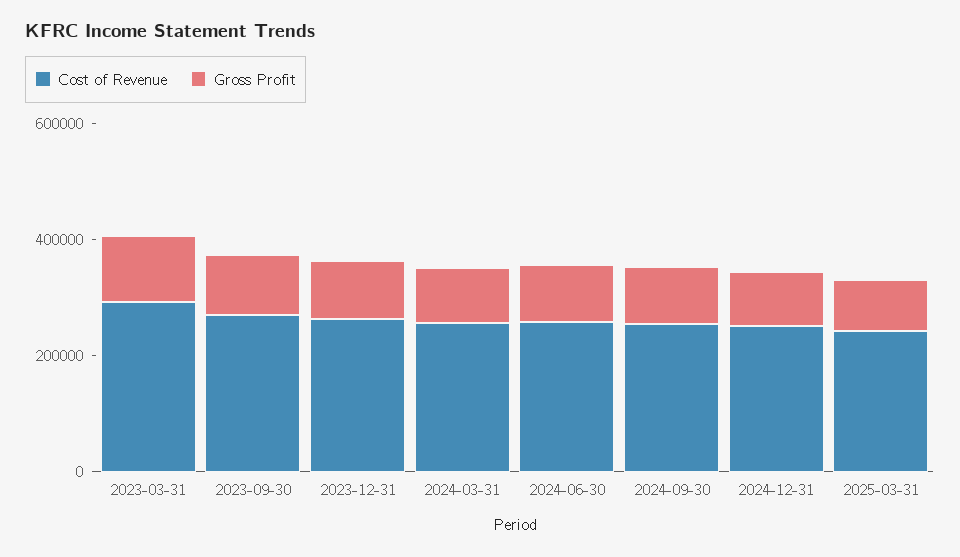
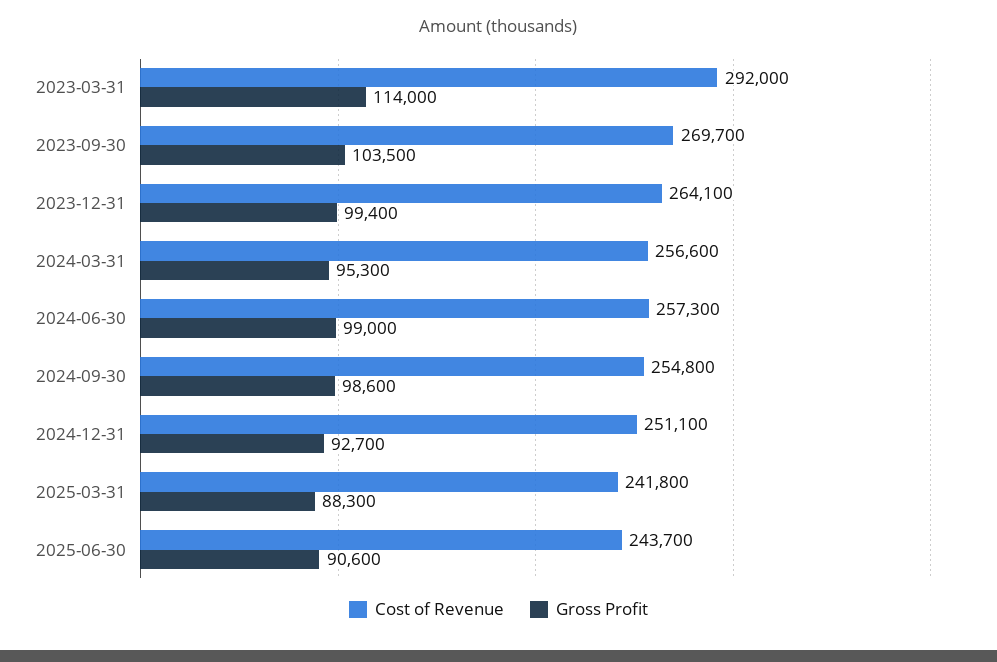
Cost of Revenue, 2025-06-30: none -> 243700
Gross Profit, 2025-06-30: none -> 90600

